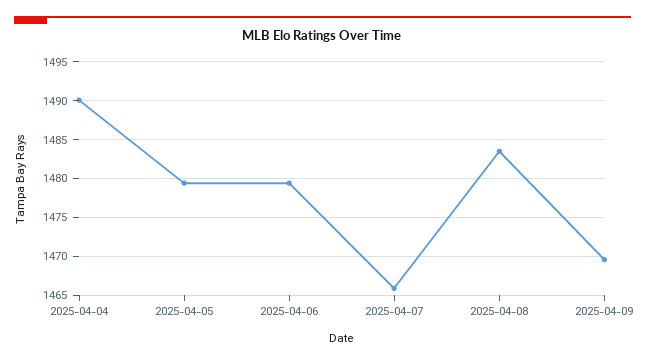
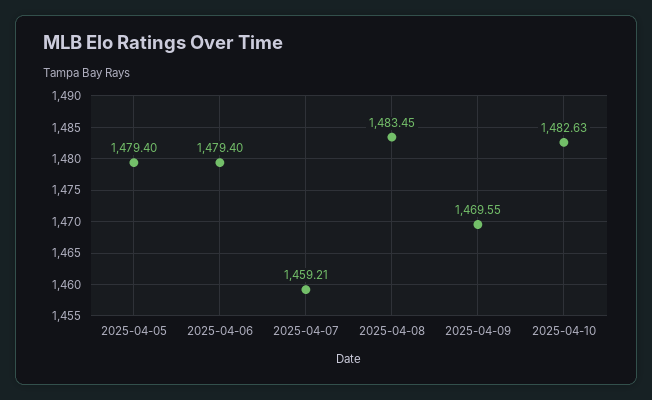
2025-04-04: 1490 -> none
2025-04-07: 1466 -> 1459.21
2025-04-10: none -> 1482.63

